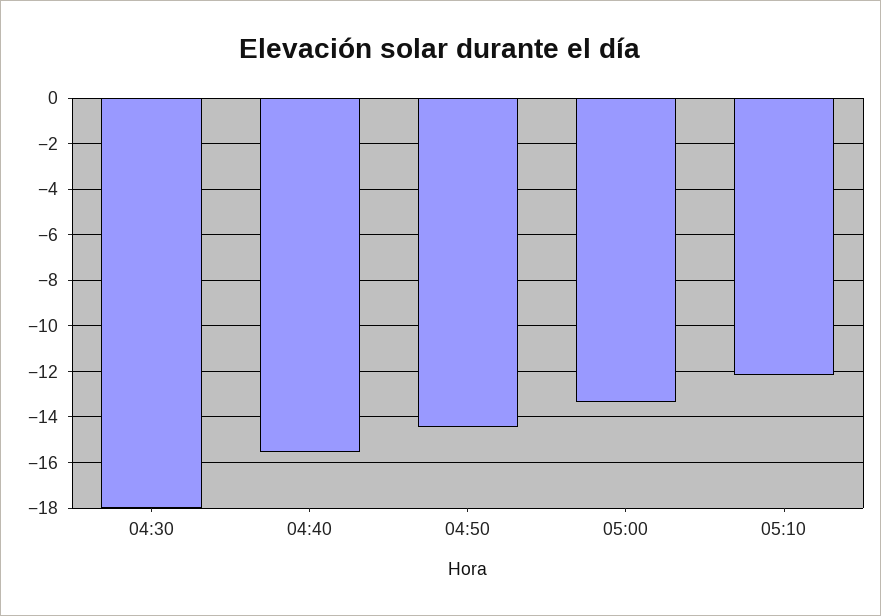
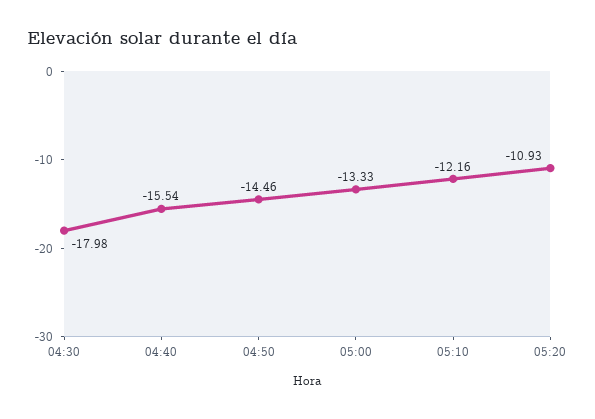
05:20: none -> -10.93

